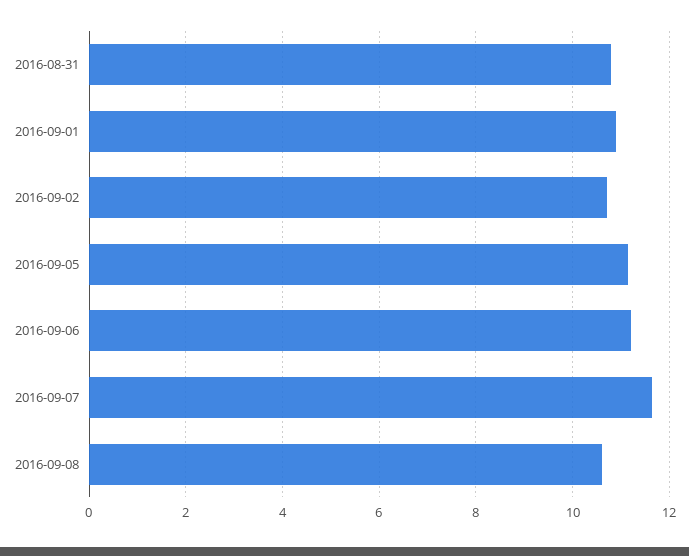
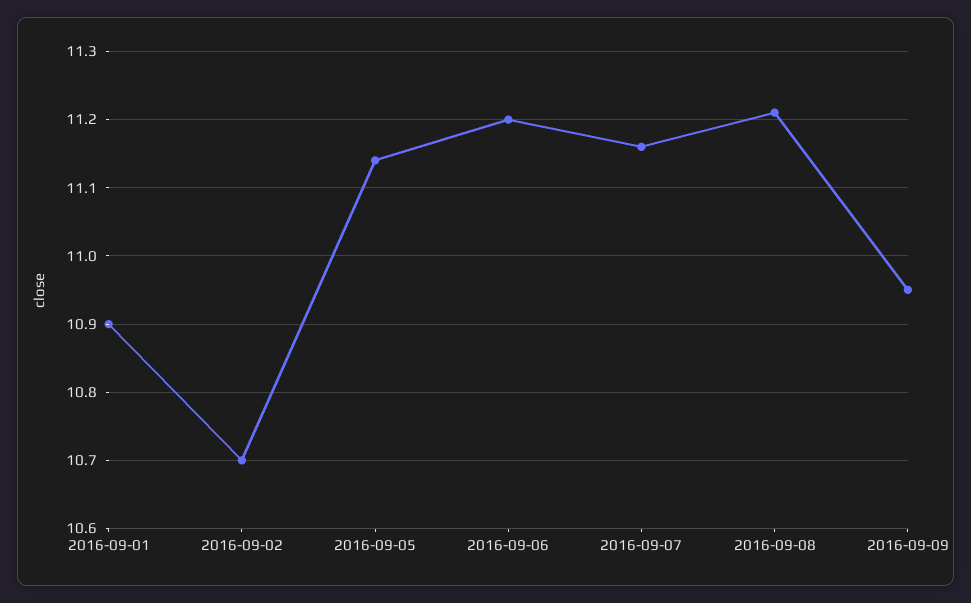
2016-08-31: 10.8 -> none
2016-09-07: 11.6 -> 11.16
2016-09-08: 10.6 -> 11.21
2016-09-09: none -> 10.95

